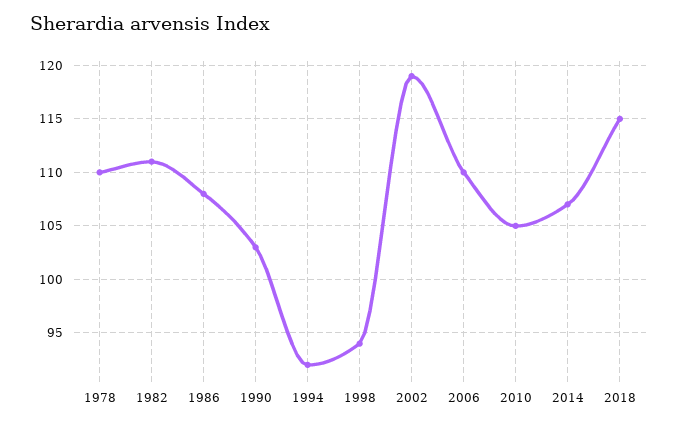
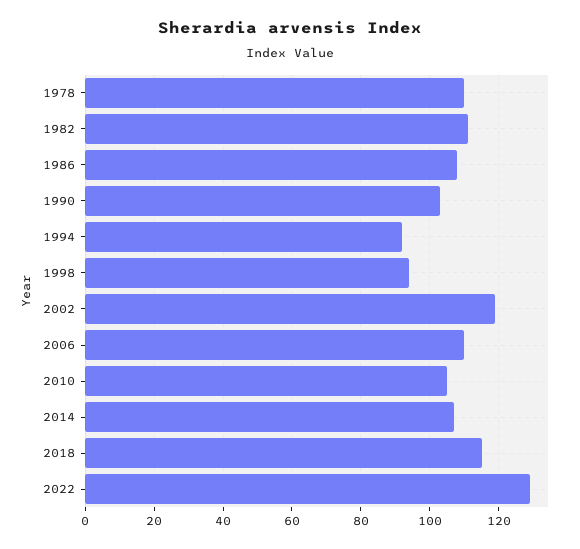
2022: none -> 130

